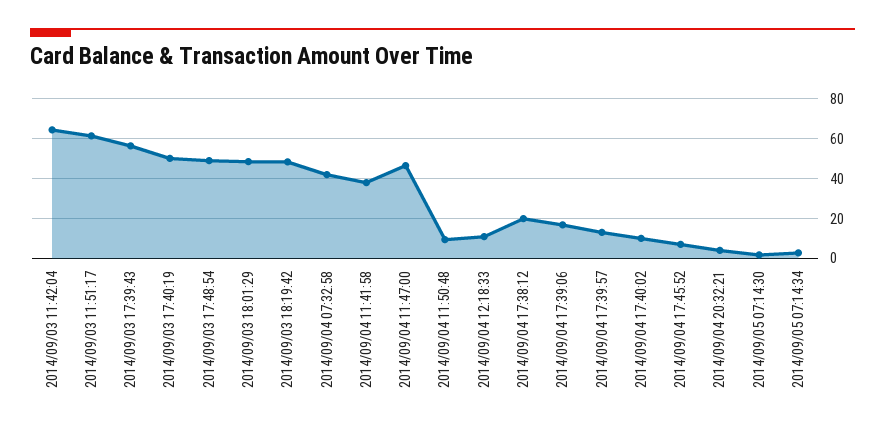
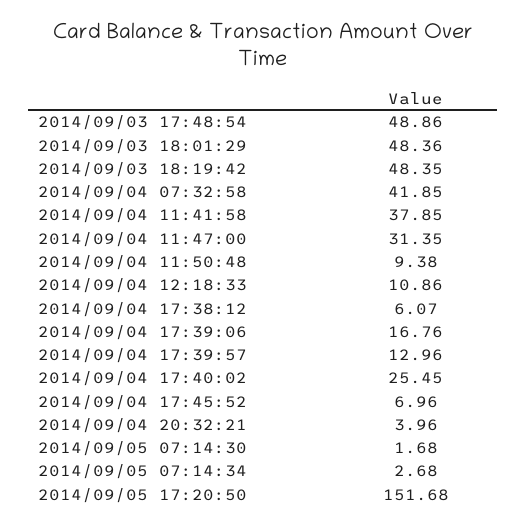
2014/09/03 11:42:04: 65 -> none
2014/09/03 11:51:17: 60 -> none
2014/09/03 17:39:43: 55 -> none
2014/09/03 17:40:19: 50 -> none
2014/09/04 11:47:00: 45 -> 31.35
2014/09/04 17:38:12: 20 -> 6.07
2014/09/04 17:40:02: 10 -> 25.45
2014/09/05 17:20:50: none -> 151.68

